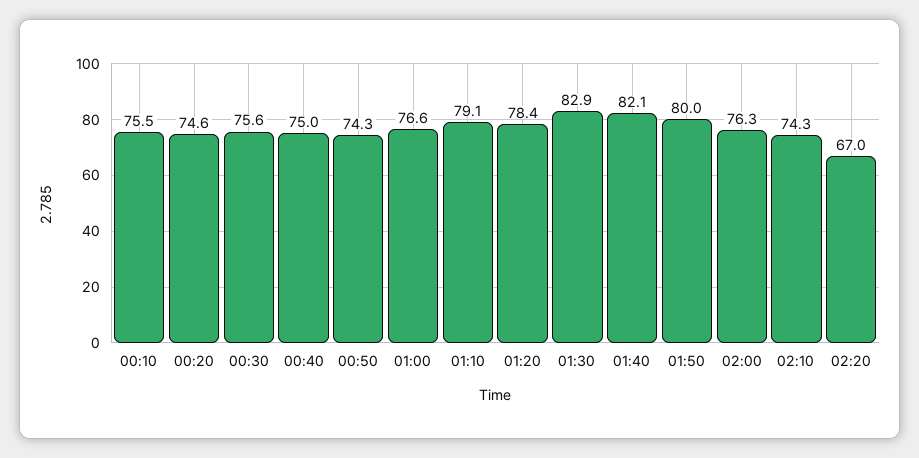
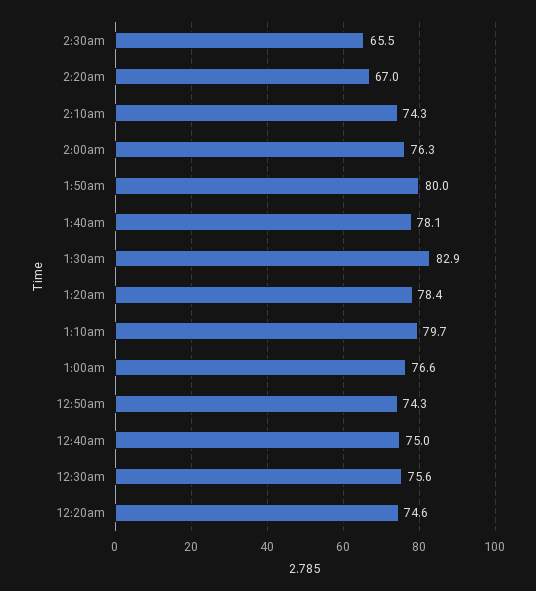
00:10: 75.5 -> none
01:10: 79.1 -> 79.7
01:40: 82.1 -> 78.1
2:30am: none -> 65.5

